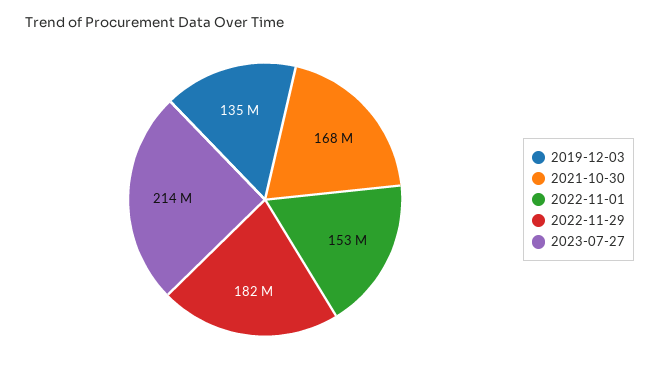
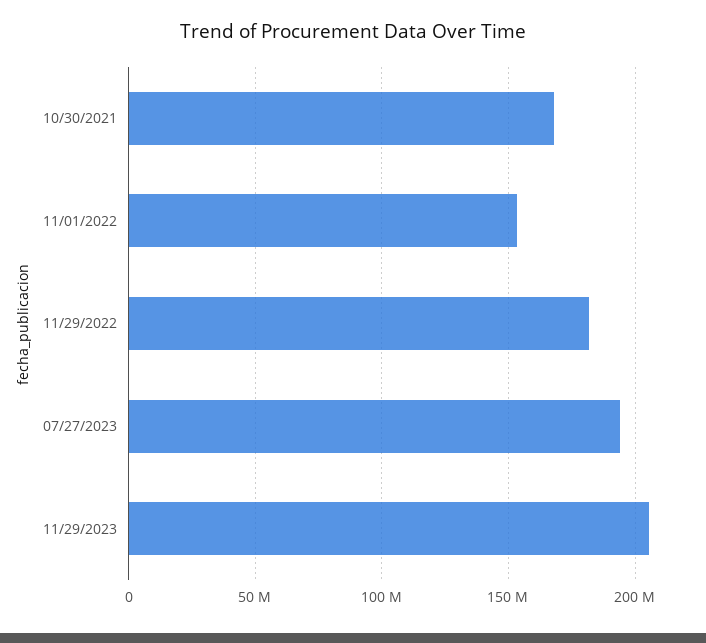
2019-12-03: 135000000 -> none
2023-07-27: 214000000 -> 195000000
11/29/2023: none -> 205000000

